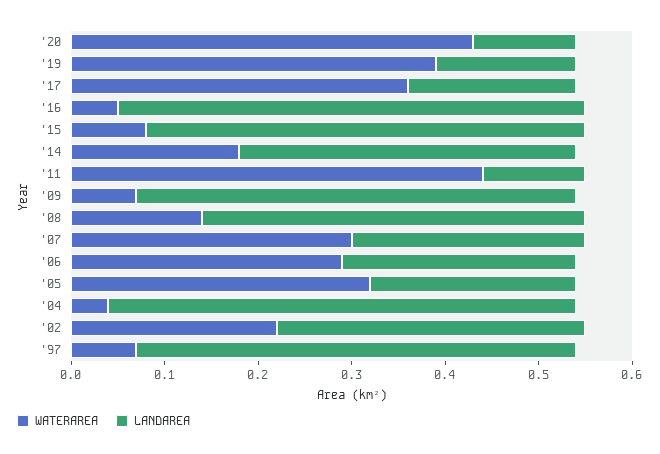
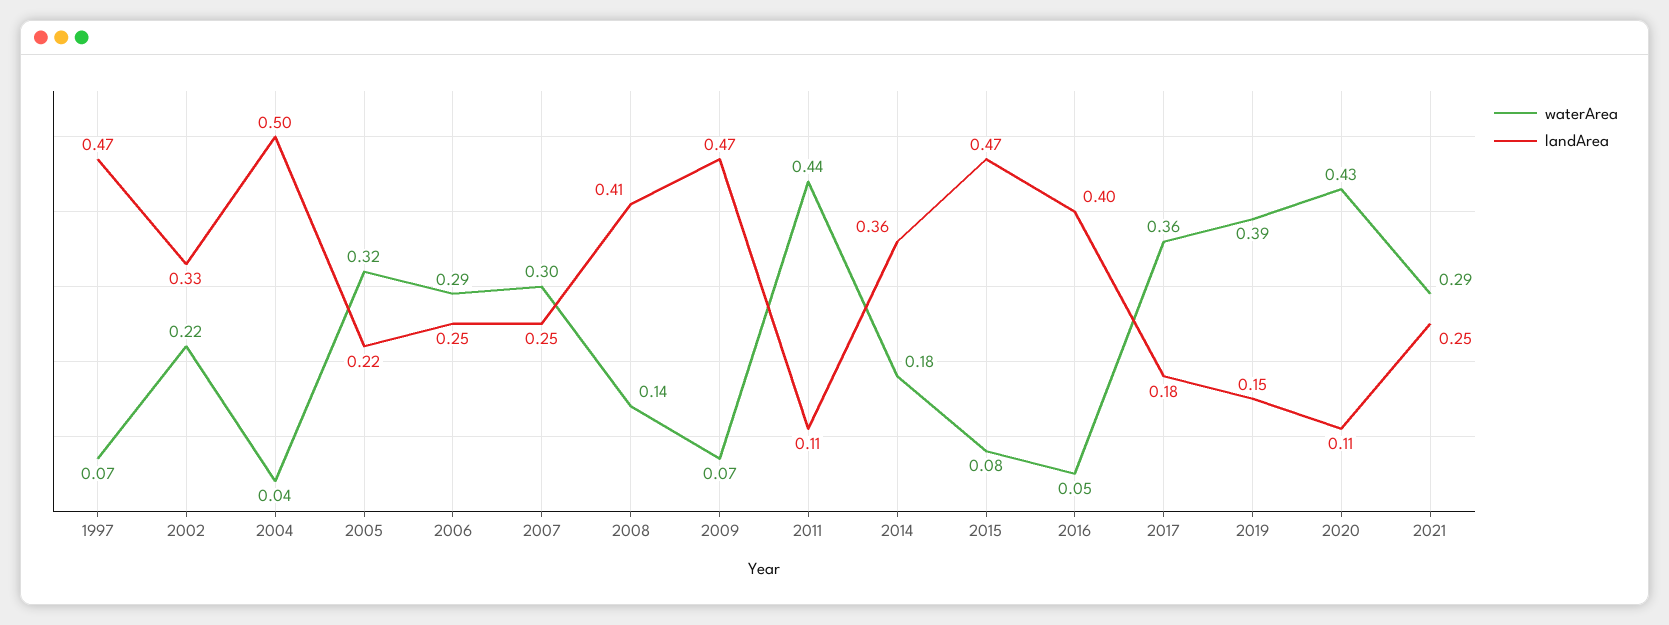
LANDAREA, '16: 0.5 -> 0.4
WATERAREA, 2021: none -> 0.29
LANDAREA, 2021: none -> 0.25

